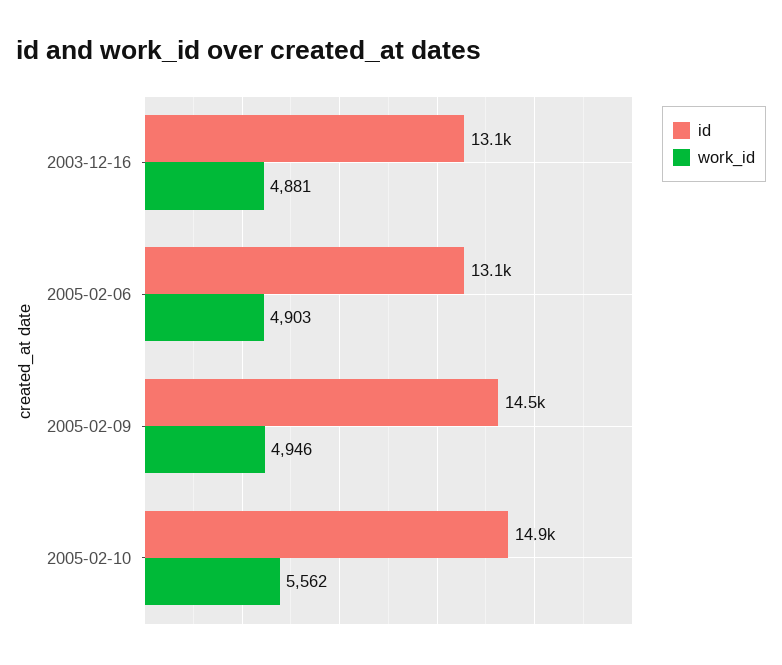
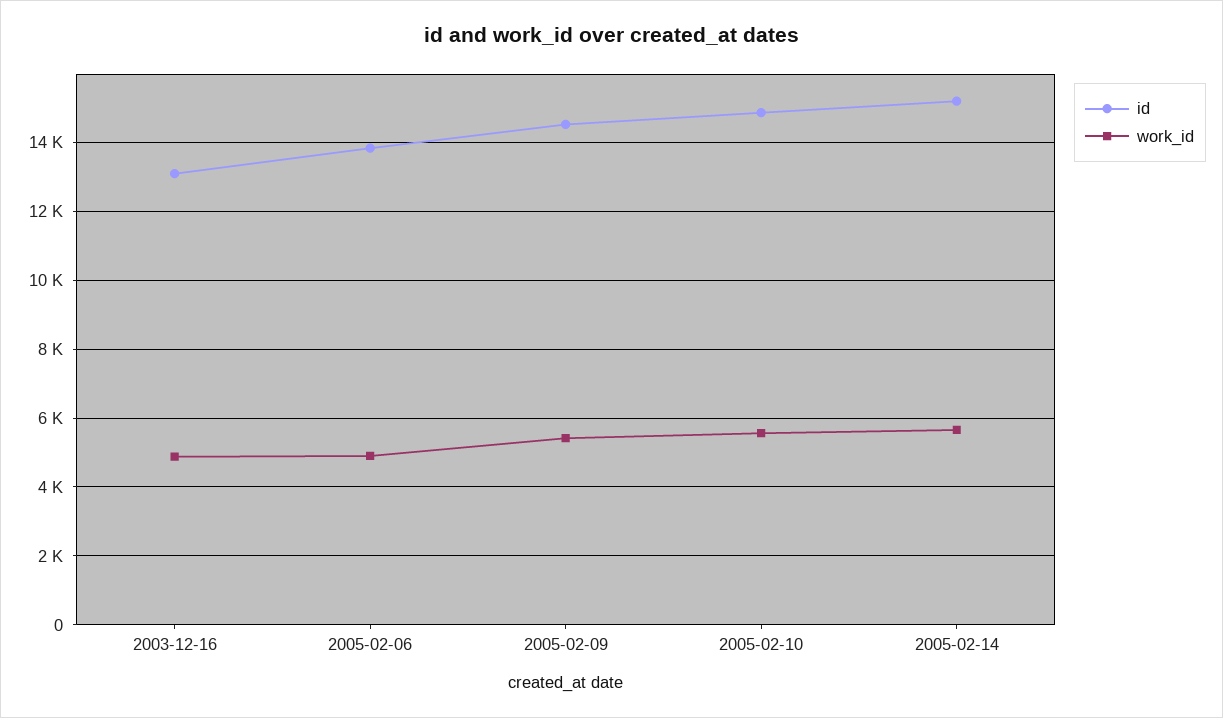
id, 2005-02-06: 13100 -> 13800
work_id, 2005-02-09: 4946 -> 5400
id, 2005-02-14: none -> 15200
work_id, 2005-02-14: none -> 5600

